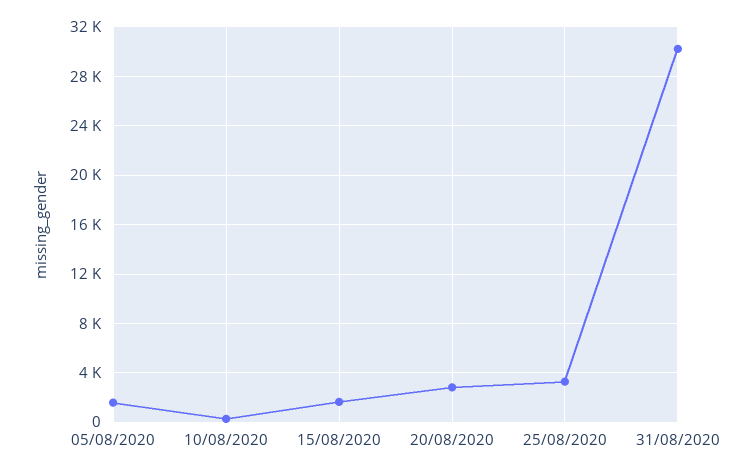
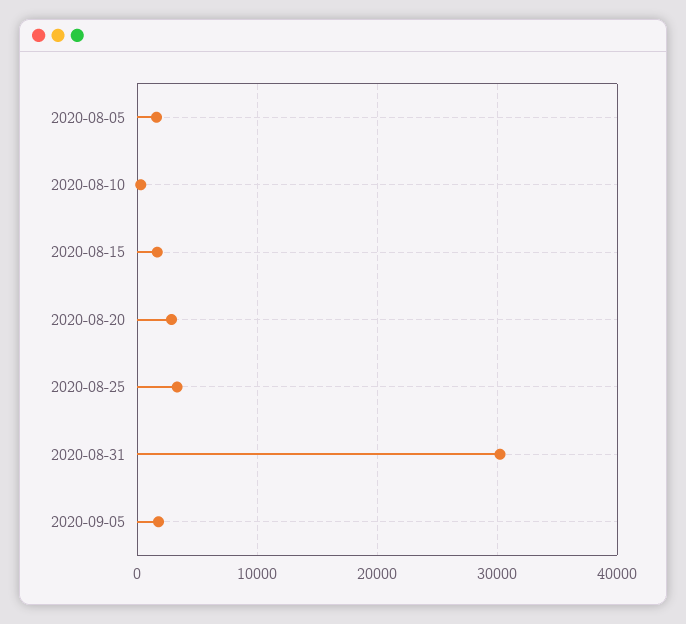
2020-09-05: none -> 2000

